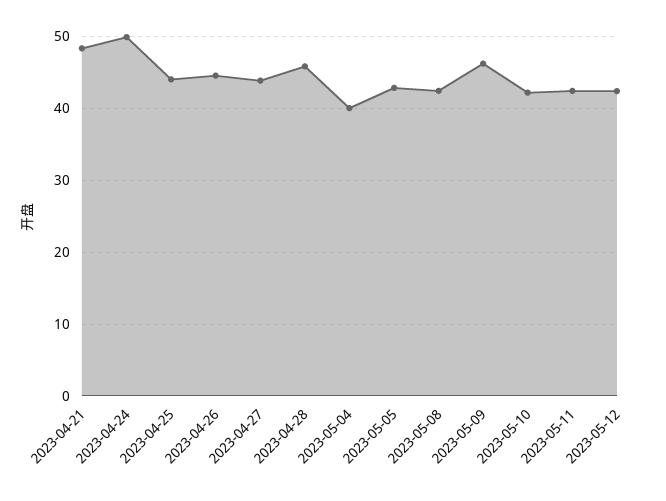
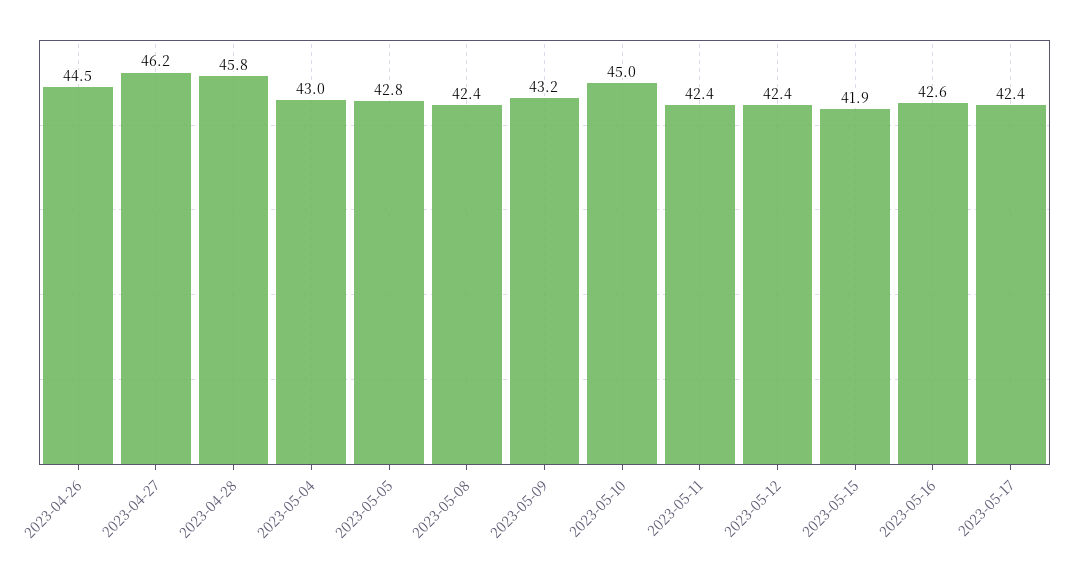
2023-04-21: 48 -> none
2023-04-24: 50 -> none
2023-04-25: 44 -> none
2023-04-27: 44 -> 46.2
2023-05-04: 40 -> 43
2023-05-09: 46 -> 43.2
2023-05-10: 42 -> 45
2023-05-15: none -> 41.9
2023-05-16: none -> 42.6
2023-05-17: none -> 42.4

